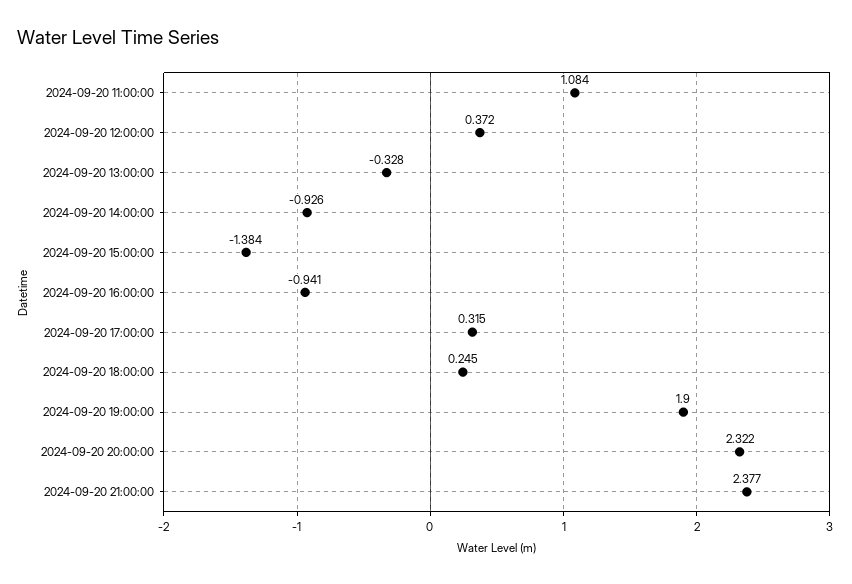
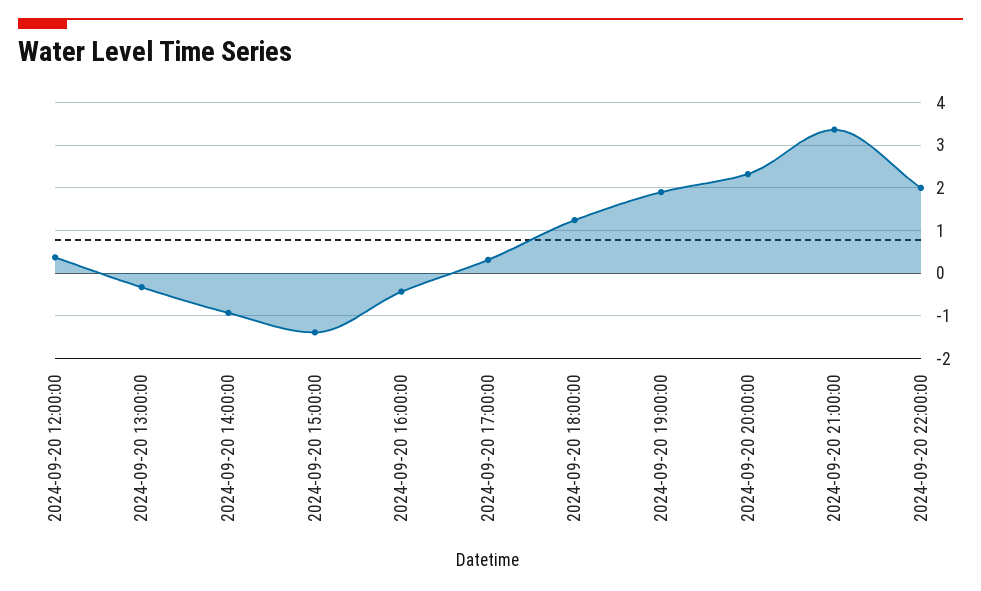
2024-09-20 11:00:00: 1.084 -> none
2024-09-20 16:00:00: -0.941 -> -0.4
2024-09-20 18:00:00: 0.245 -> 1.2
2024-09-20 21:00:00: 2.377 -> 3.4
2024-09-20 22:00:00: none -> 2

